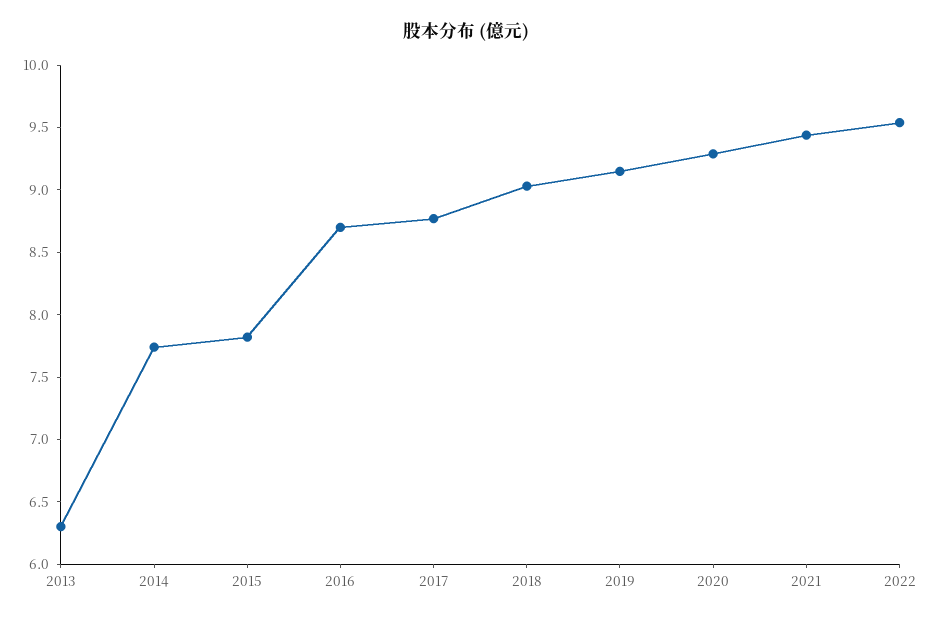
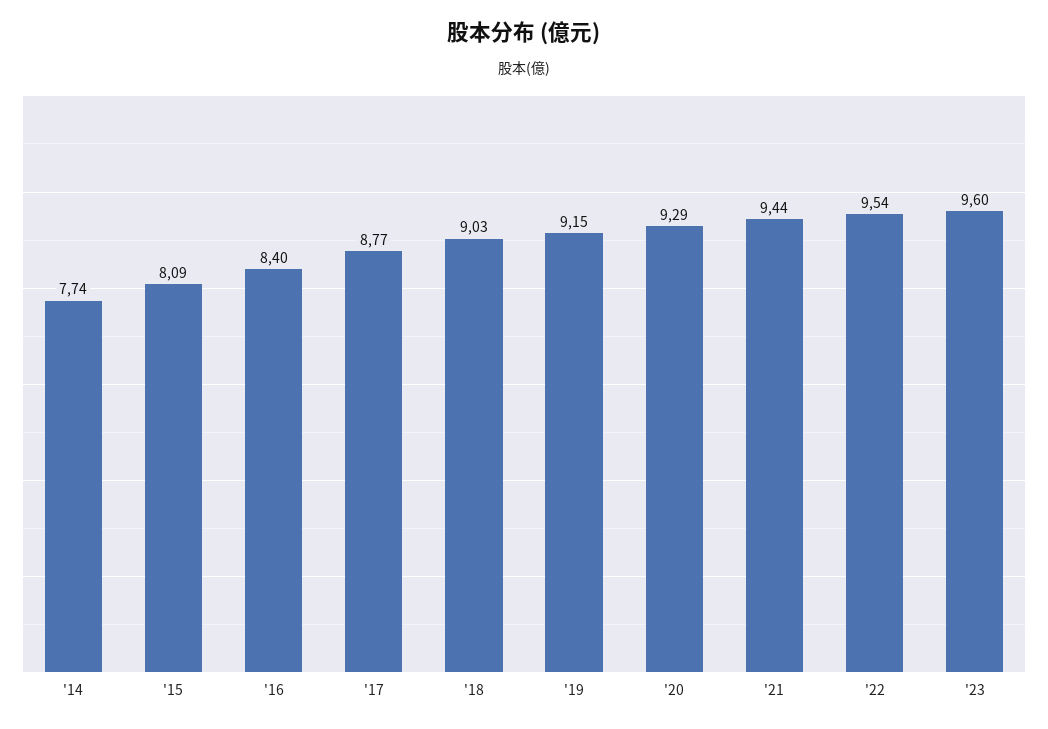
2013: 6.3 -> none
2015: 7.8 -> 8.09
2016: 8.7 -> 8.4
'23: none -> 9.6

